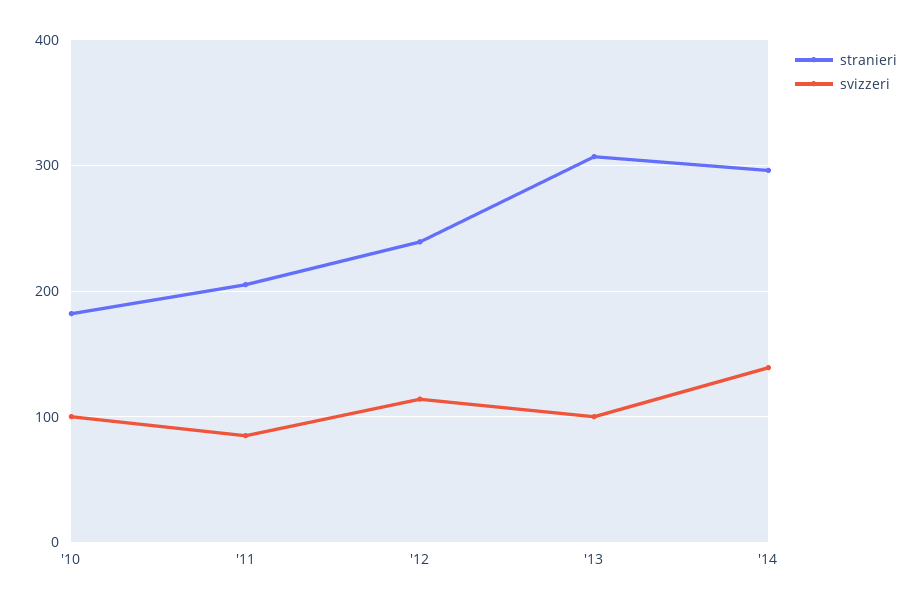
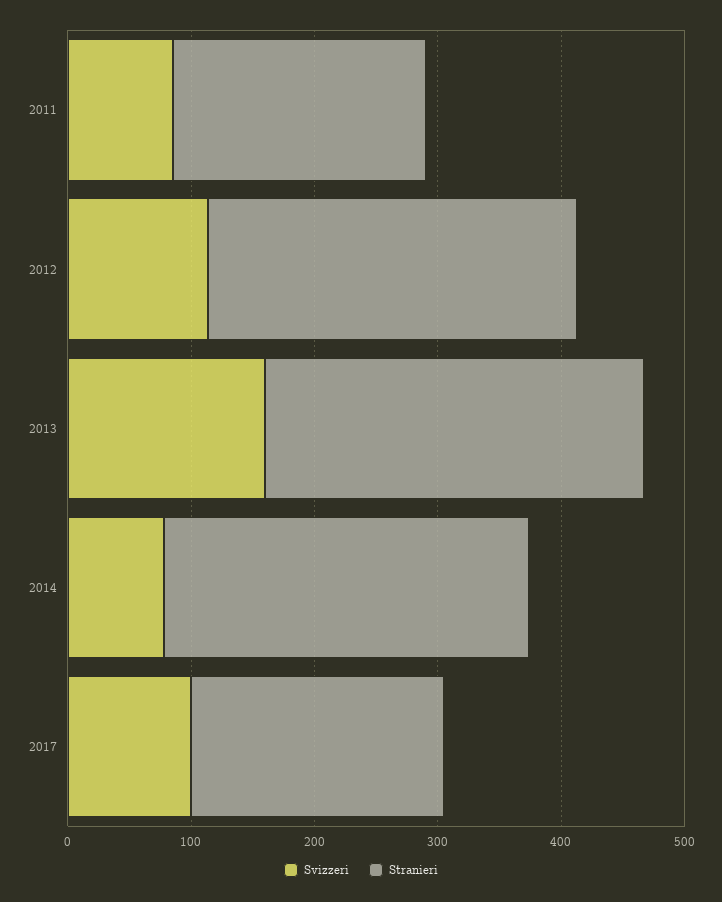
stranieri, '10: 180 -> none
svizzeri, '10: 100 -> none
stranieri, '12: 240 -> 300
svizzeri, '13: 100 -> 160
svizzeri, '14: 140 -> 80
svizzeri, 2017: none -> 100
stranieri, 2017: none -> 200

